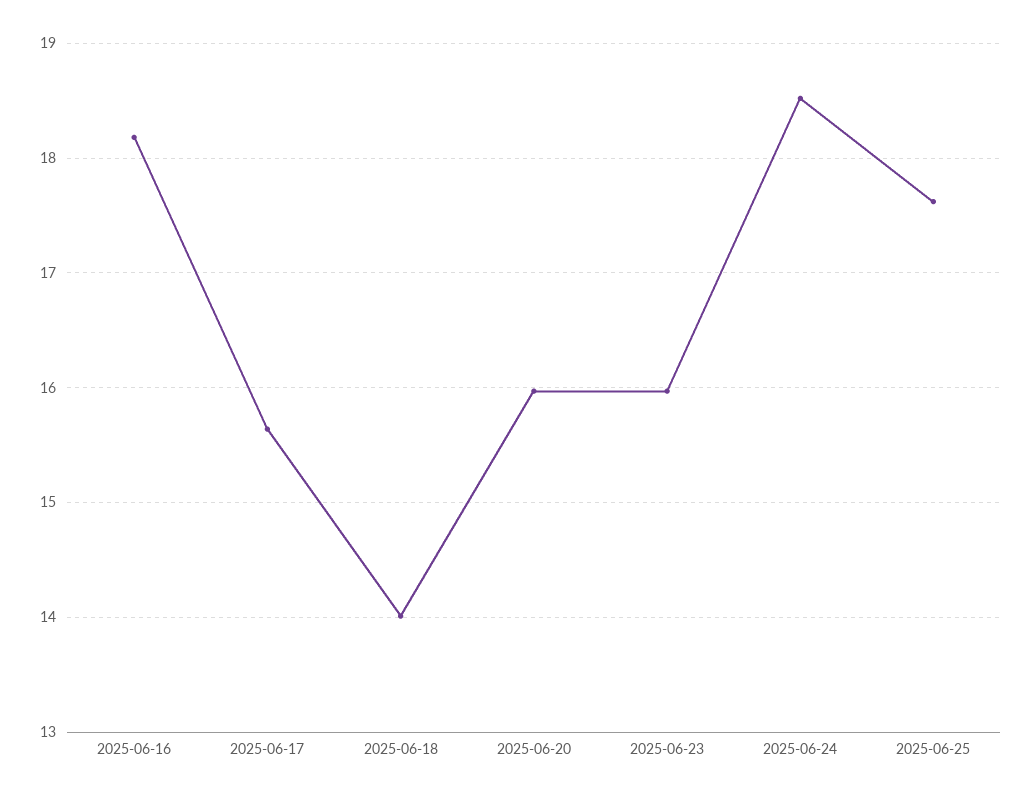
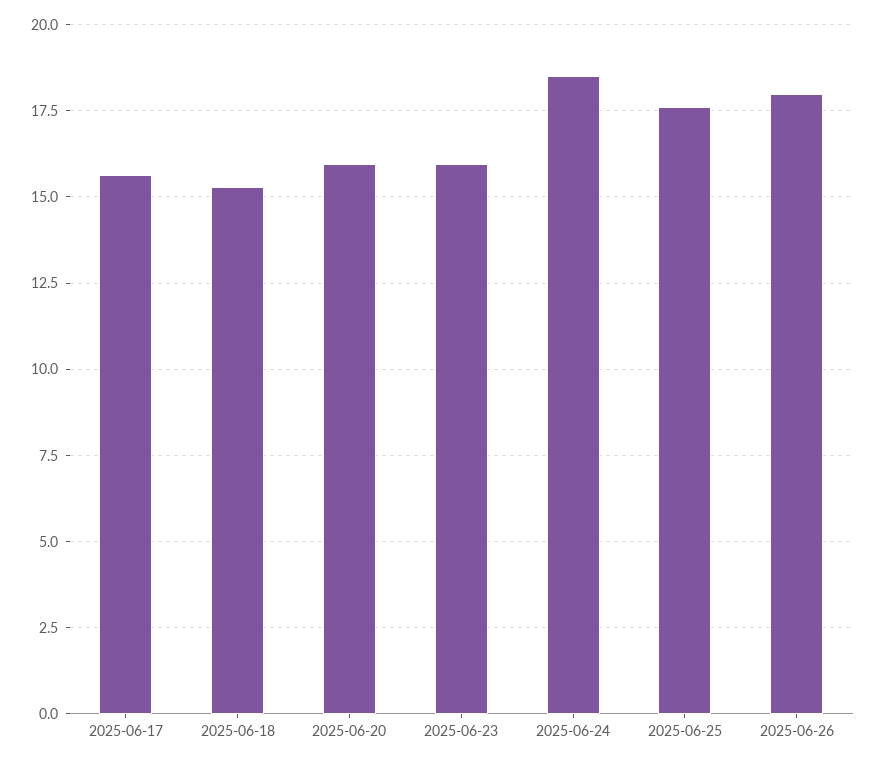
2025-06-16: 18.2 -> none
2025-06-18: 14 -> 15.25
2025-06-26: none -> 18

